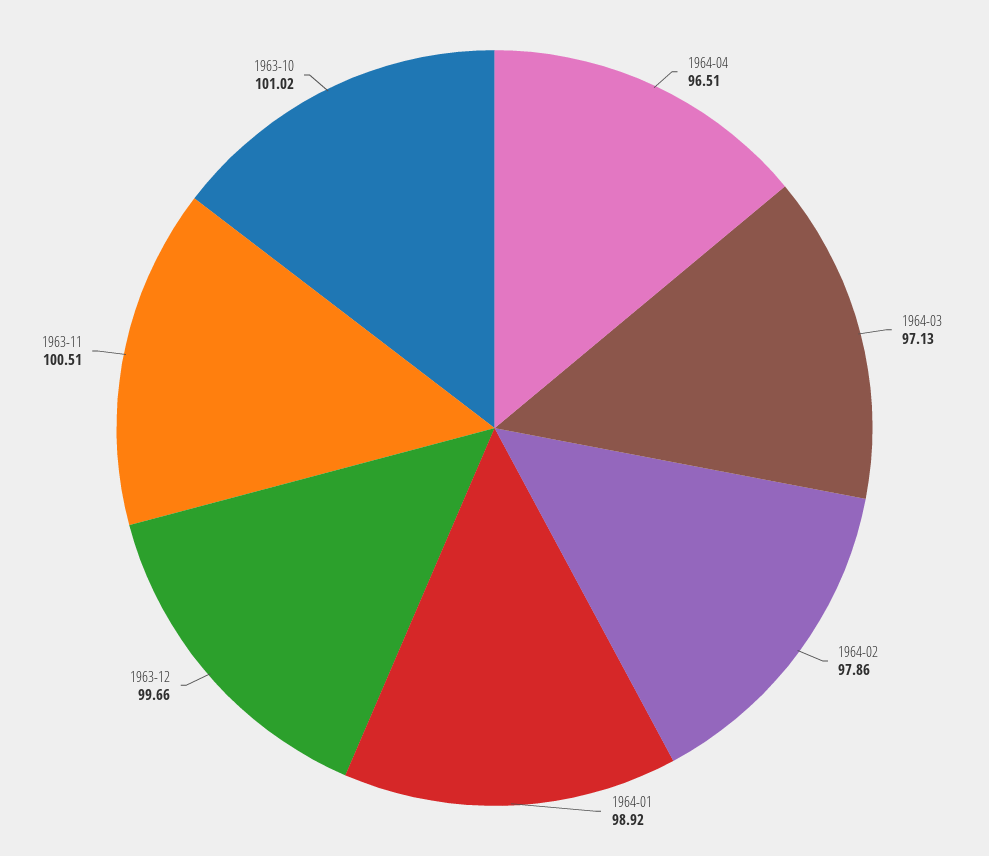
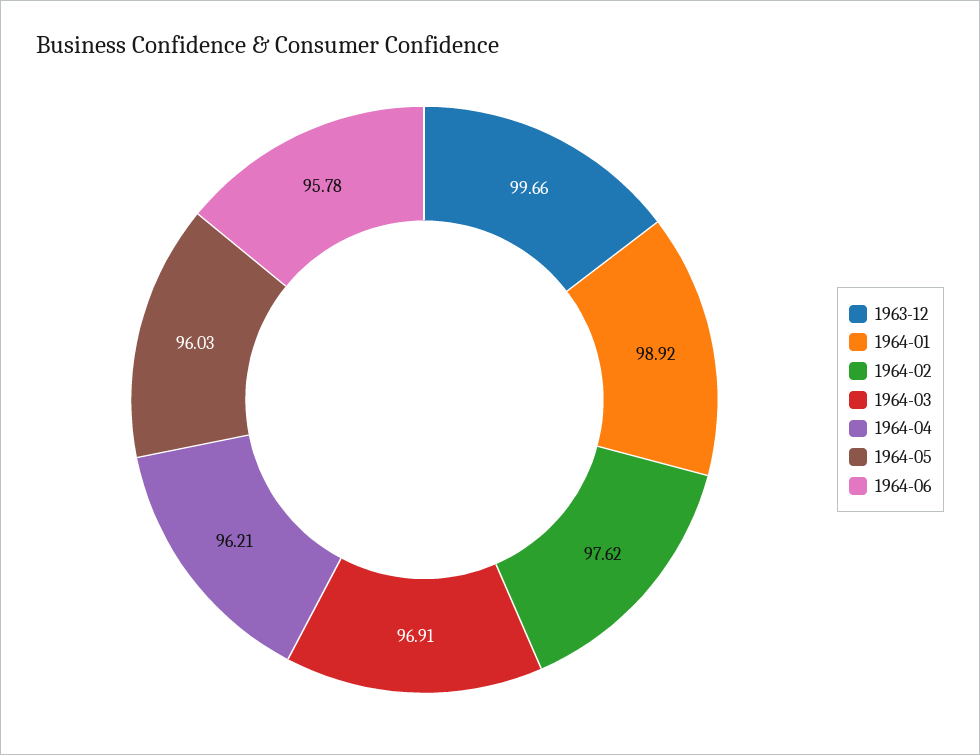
1964-04: 96.51 -> 96.21
1964-03: 97.13 -> 96.91
1964-02: 97.86 -> 97.62
1963-11: 100.51 -> none
1963-10: 101.02 -> none
1964-05: none -> 96.03
1964-06: none -> 95.78

